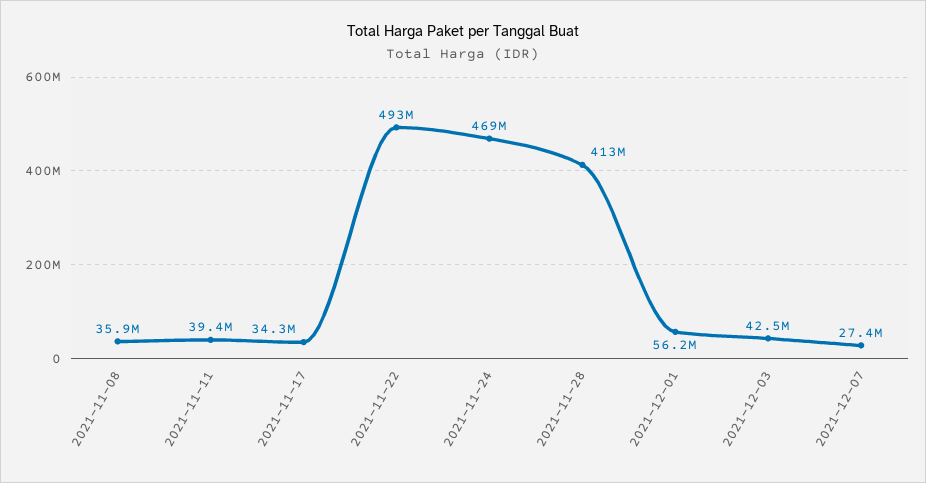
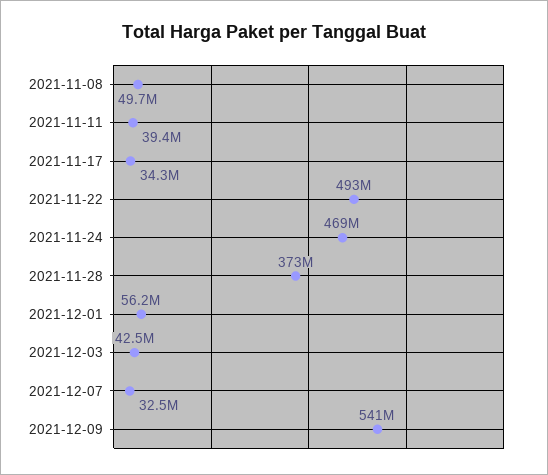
2021-11-08: 35900000 -> 49700000
2021-11-28: 413000000 -> 373000000
2021-12-07: 27400000 -> 32500000
2021-12-09: none -> 541000000

